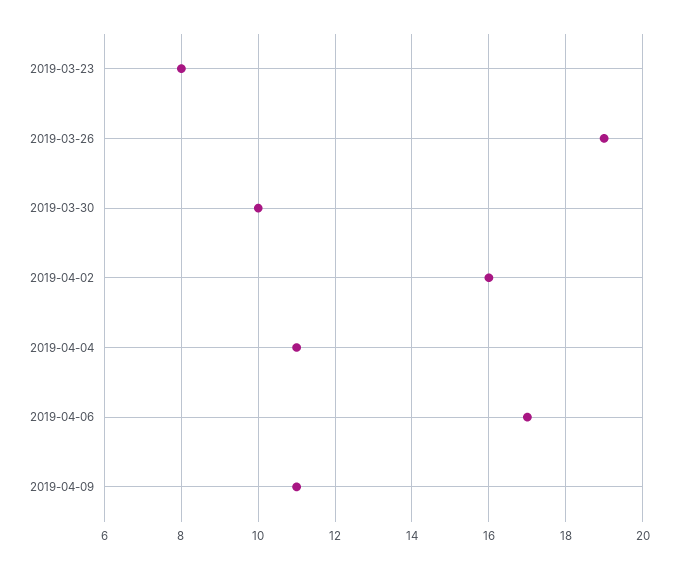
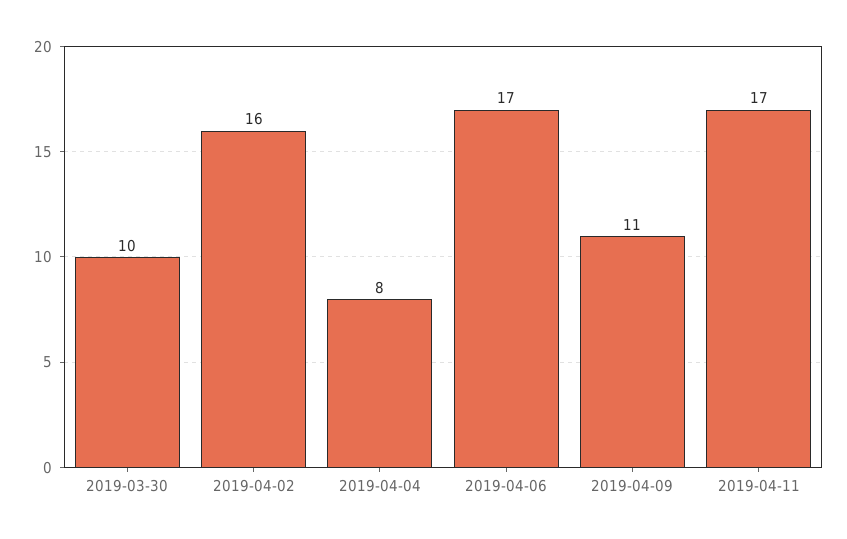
2019-03-23: 8 -> none
2019-03-26: 19 -> none
2019-04-04: 11 -> 8
2019-04-11: none -> 17

